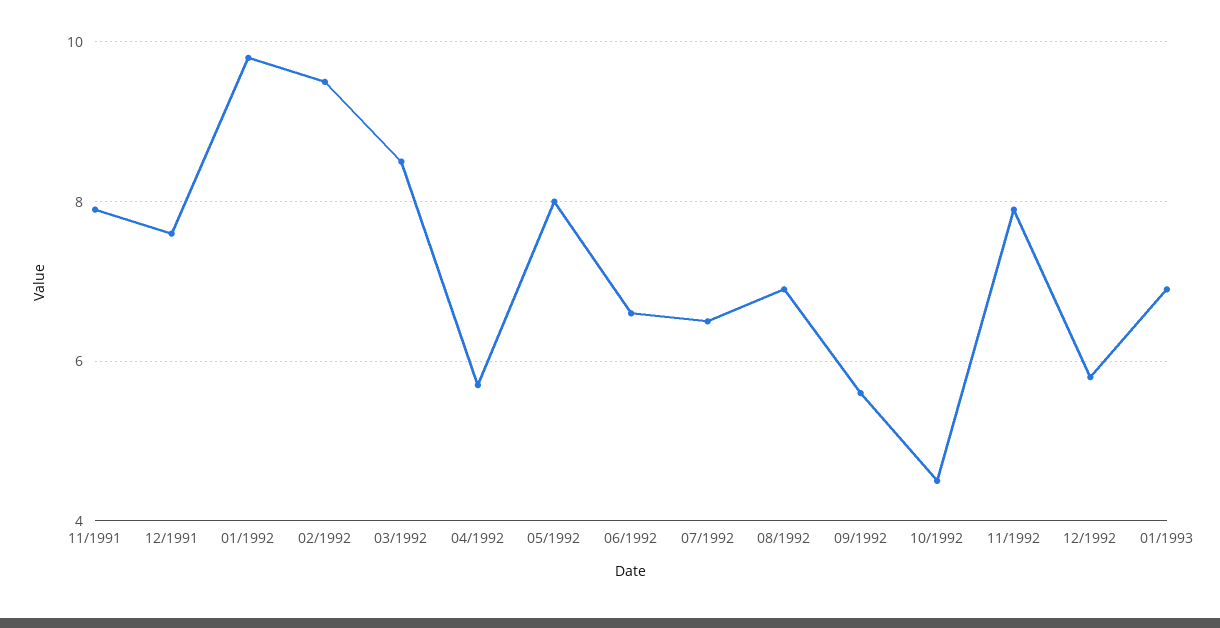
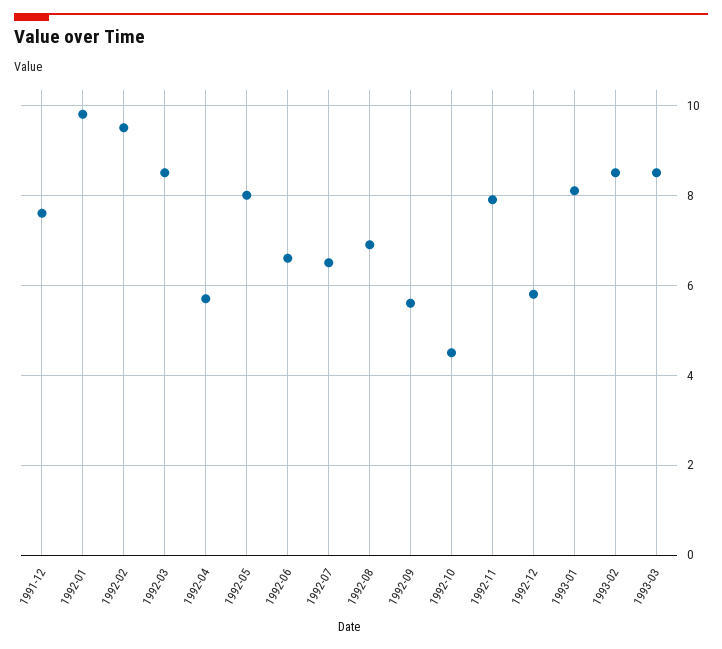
11/1991: 8 -> none
01/1993: 7 -> 8
1993-02: none -> 8.5
1993-03: none -> 8.5

